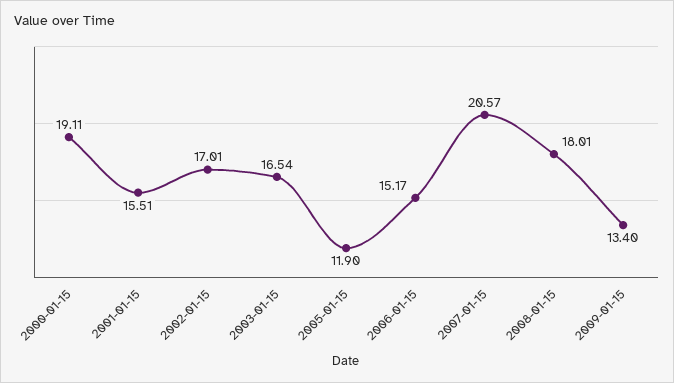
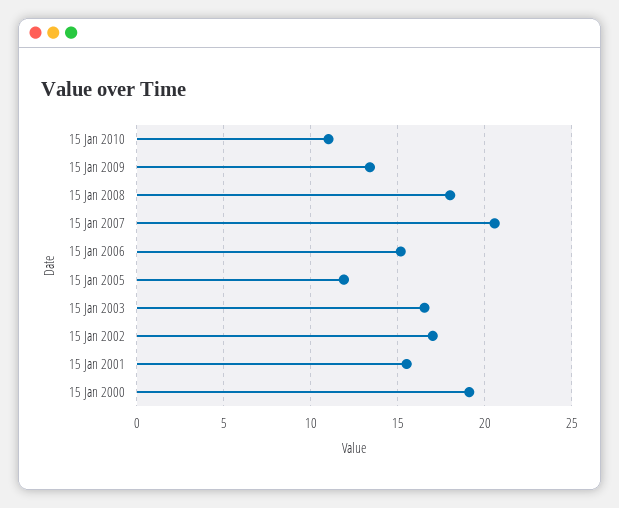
15 Jan 2010: none -> 11

